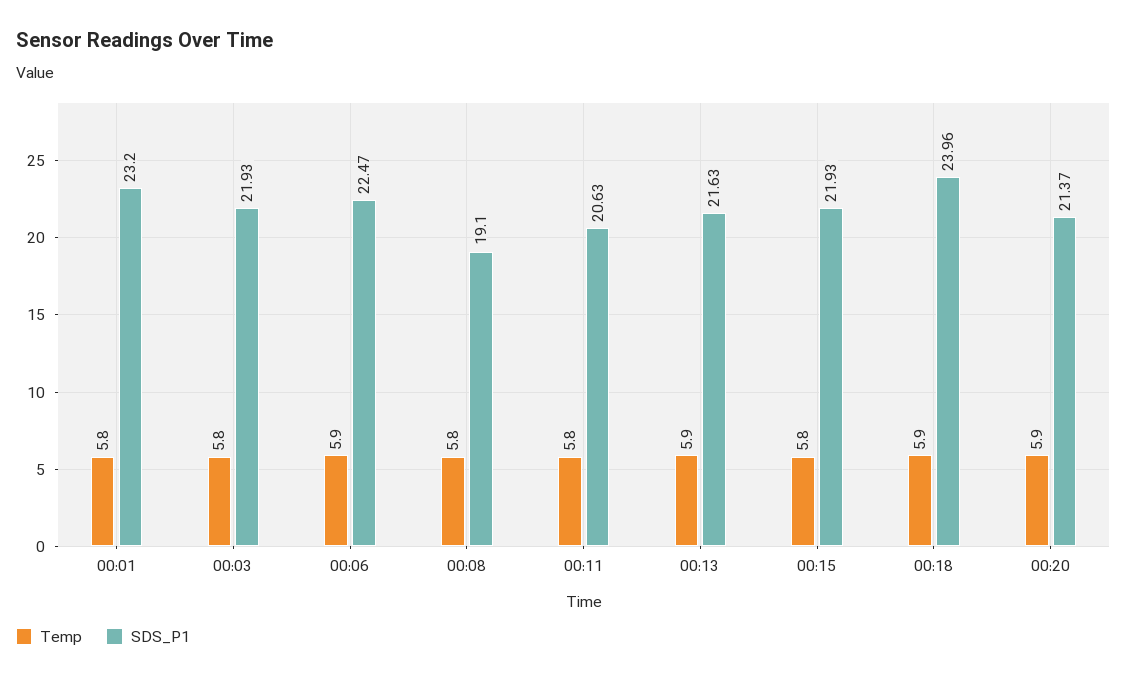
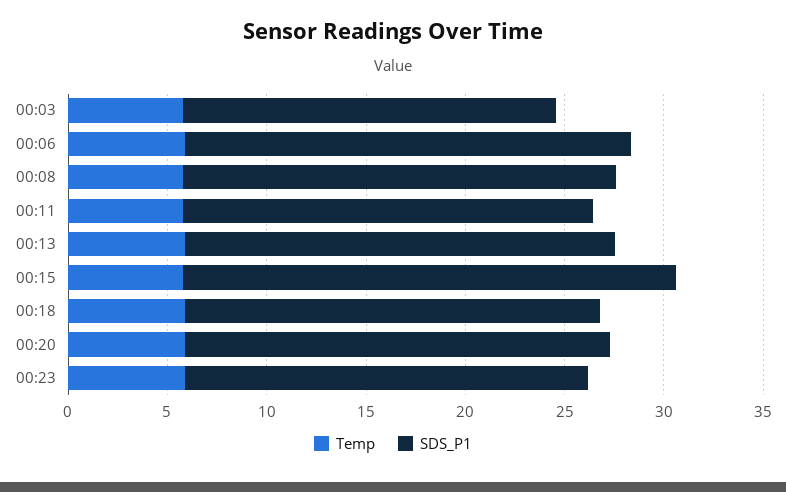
Temp, 00:01: 5.8 -> none
SDS_P1, 00:01: 23.2 -> none
SDS_P1, 00:03: 21.93 -> 19
SDS_P1, 00:08: 19.1 -> 22
SDS_P1, 00:15: 21.93 -> 25
SDS_P1, 00:18: 23.96 -> 21
Temp, 00:23: none -> 6
SDS_P1, 00:23: none -> 20

